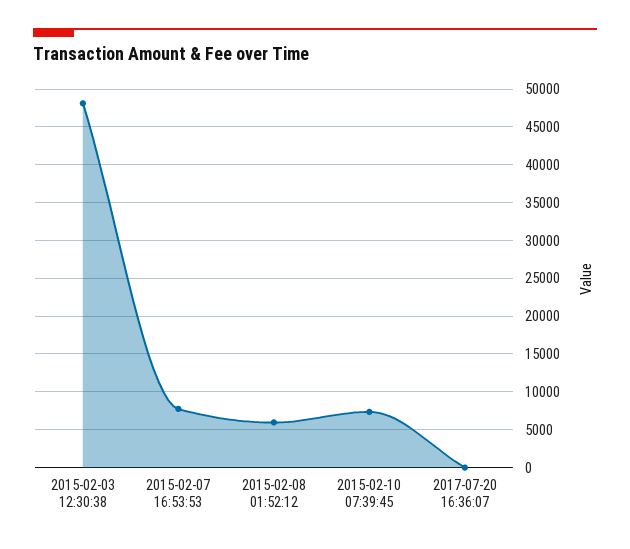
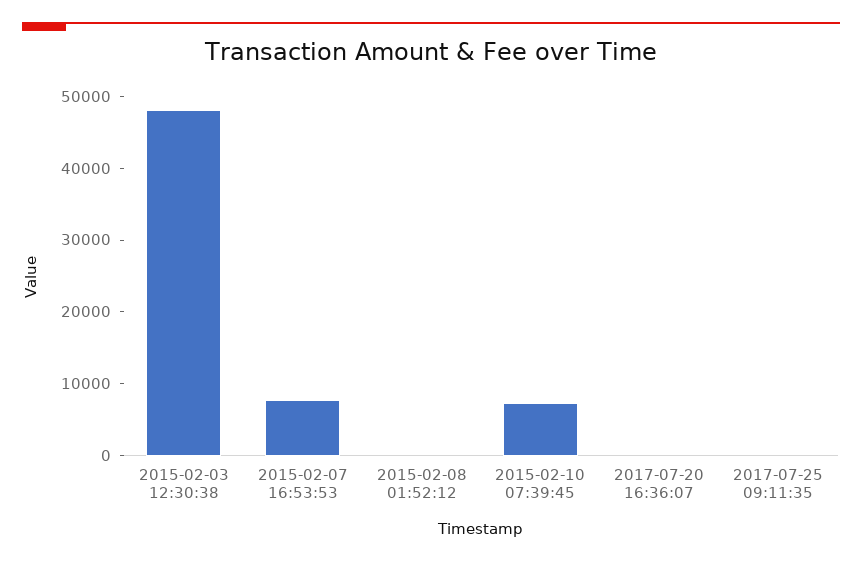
2015-02-08 01:52:12: 6000 -> 0
2017-07-25 09:11:35: none -> 0

